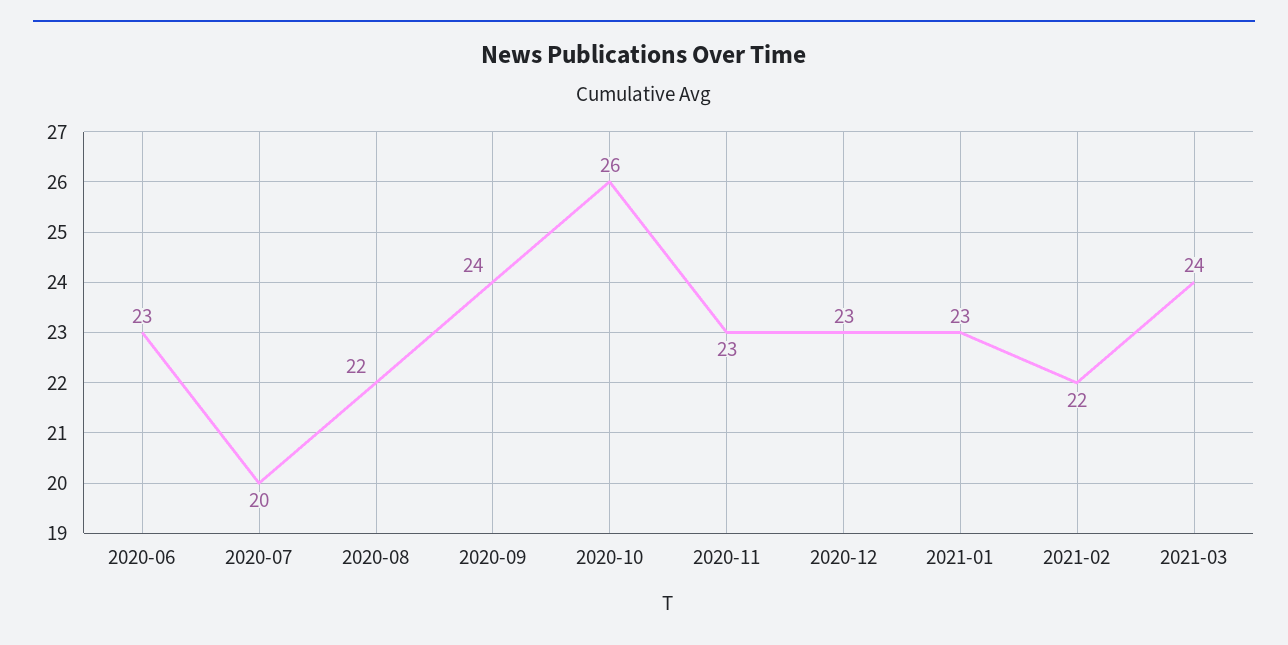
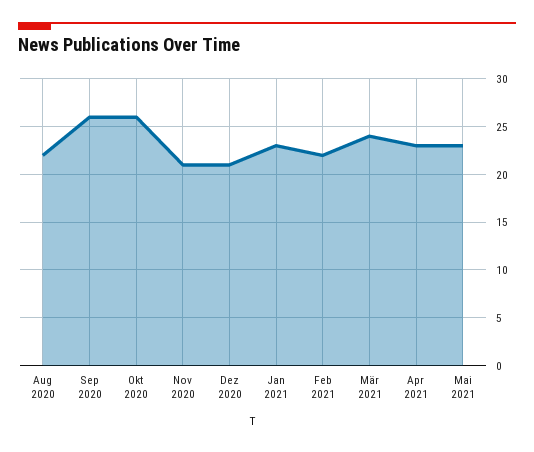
2020-06: 23 -> none
2020-07: 20 -> none
2020-09: 24 -> 26
2020-11: 23 -> 21
2020-12: 23 -> 21
Apr 2021: none -> 23
Mai 2021: none -> 23

